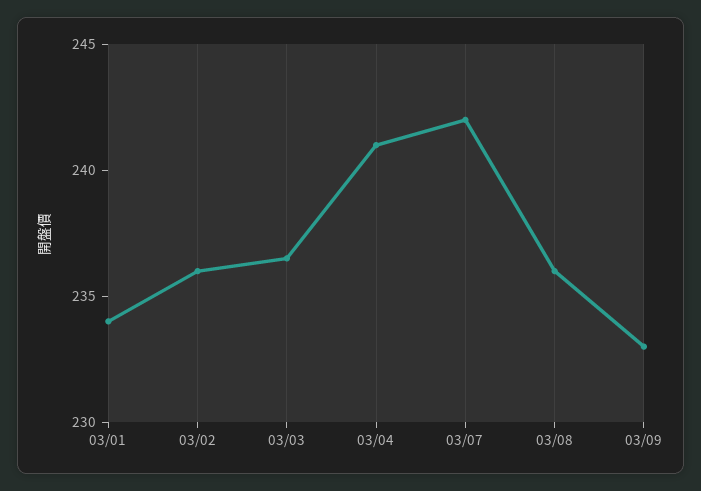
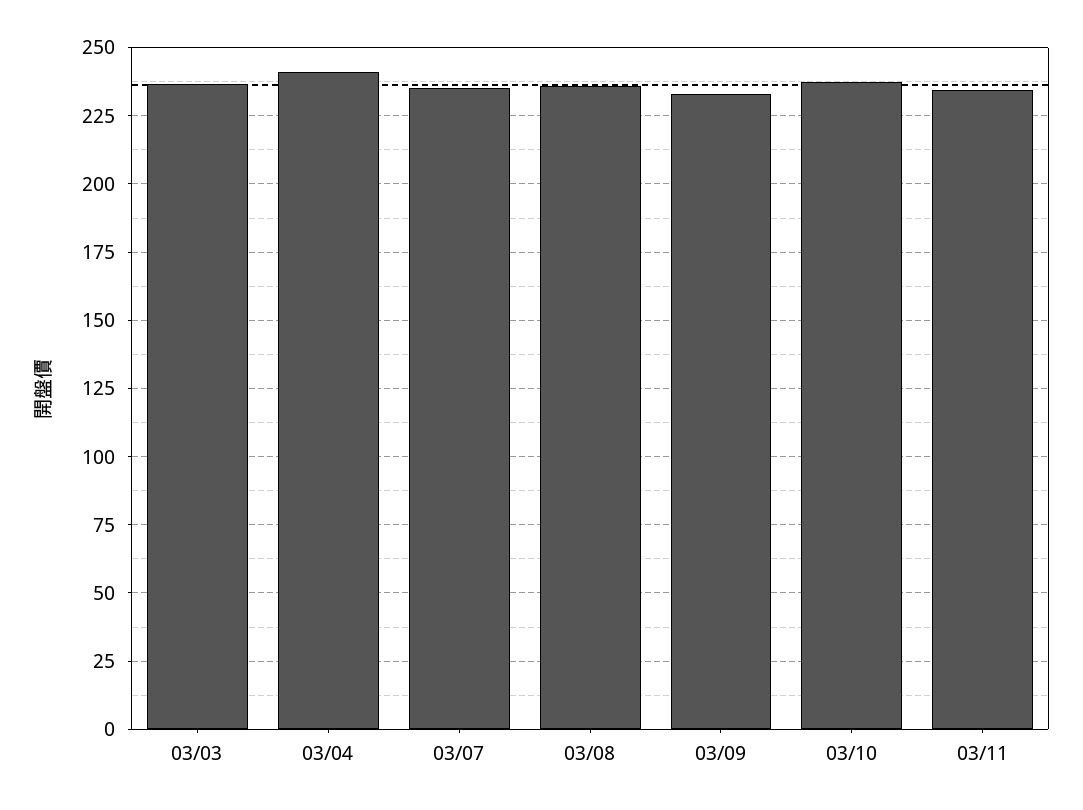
03/01: 234 -> none
03/02: 236 -> none
03/07: 242 -> 235
03/10: none -> 237.5
03/11: none -> 235

